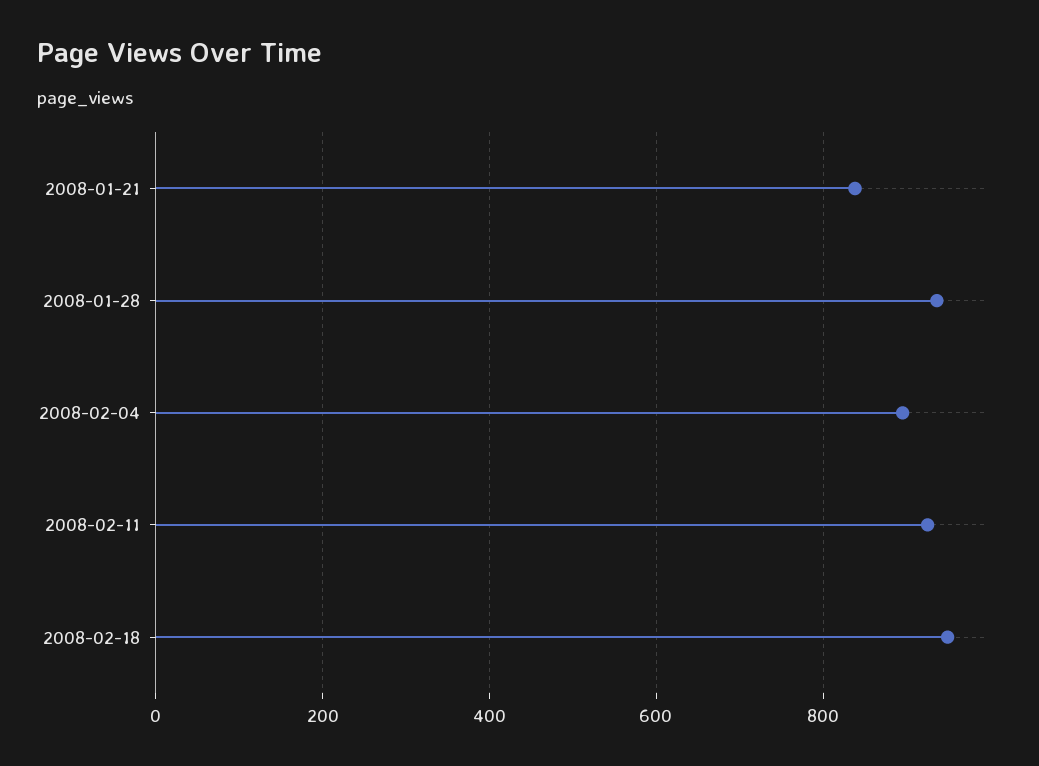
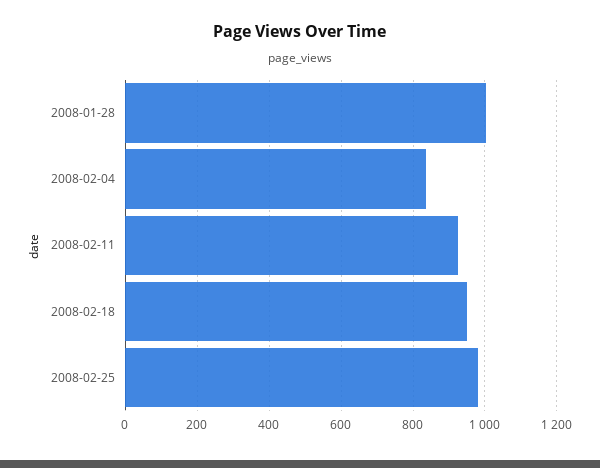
2008-01-21: 840 -> none
2008-01-28: 940 -> 1000
2008-02-04: 900 -> 840
2008-02-25: none -> 980

